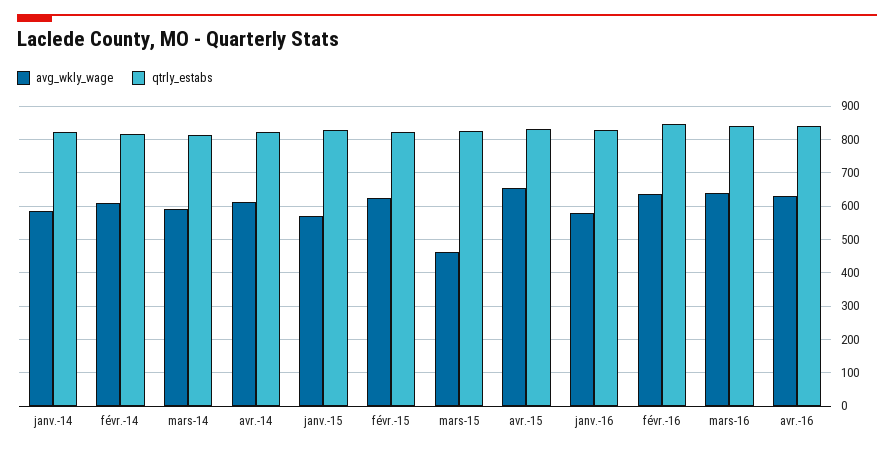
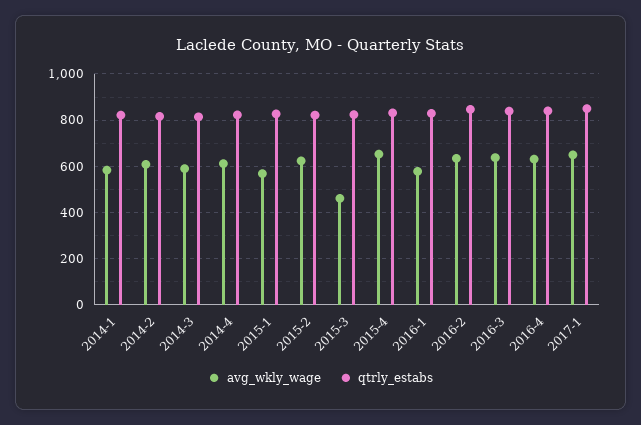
avg_wkly_wage, 2017-1: none -> 650
qtrly_estabs, 2017-1: none -> 850

